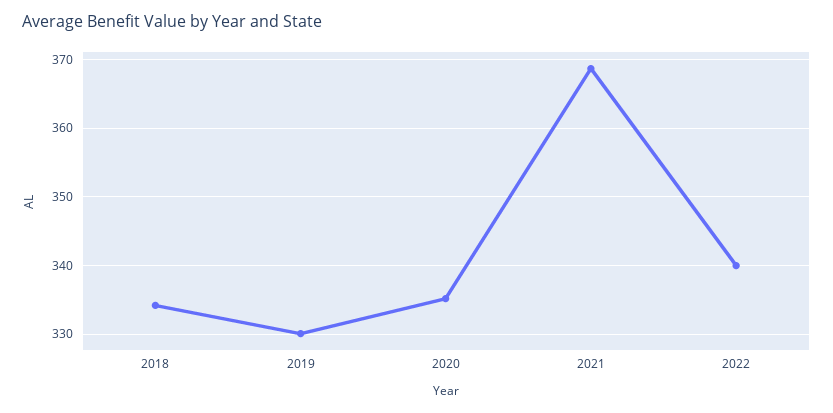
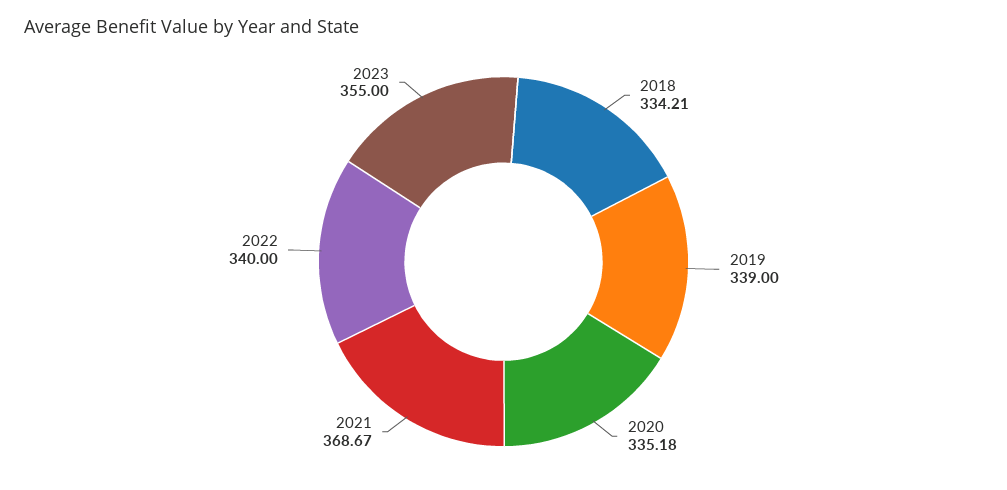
2019: 330 -> 339
2023: none -> 355

